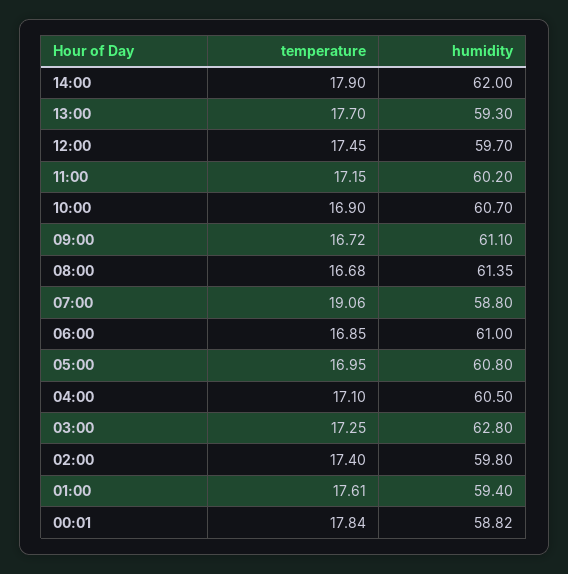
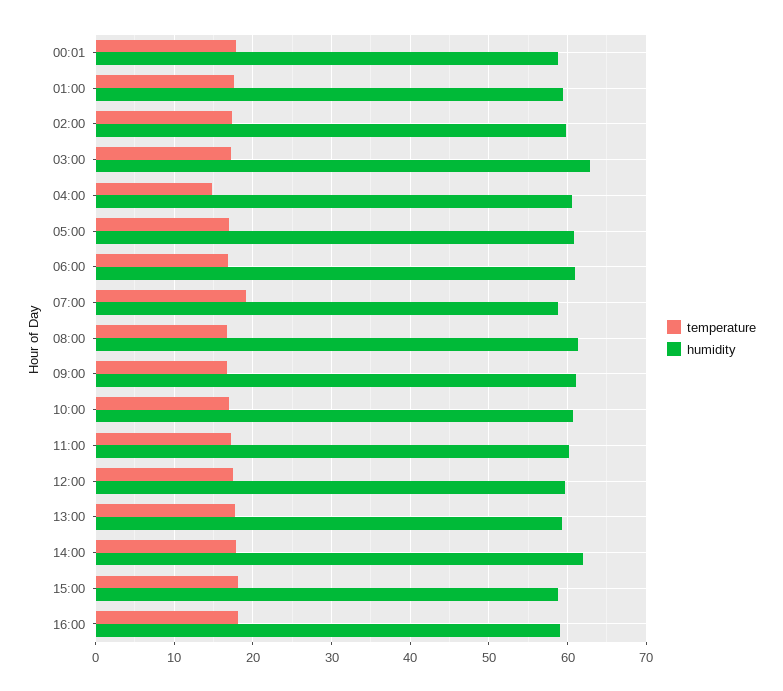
temperature, 04:00: 17.1 -> 15
temperature, 15:00: none -> 18
humidity, 15:00: none -> 59
temperature, 16:00: none -> 18
humidity, 16:00: none -> 59

